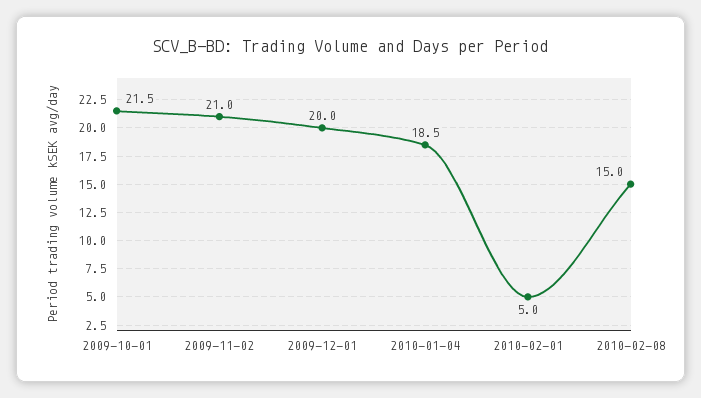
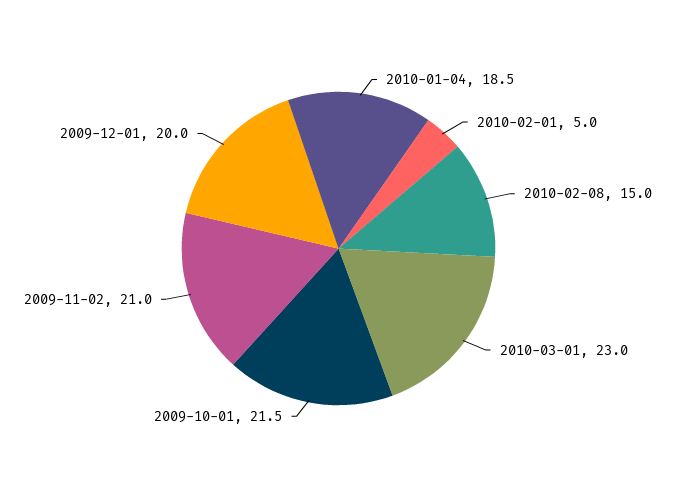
2010-03-01: none -> 23

